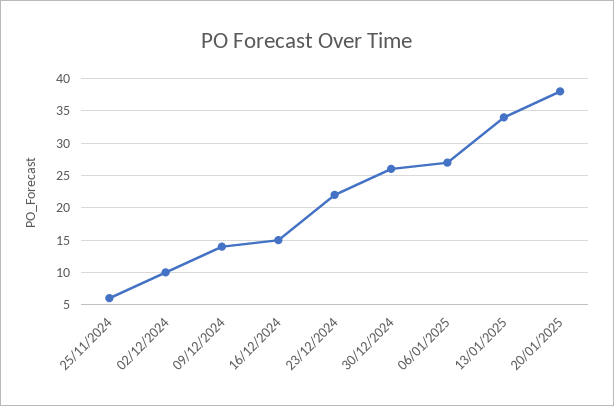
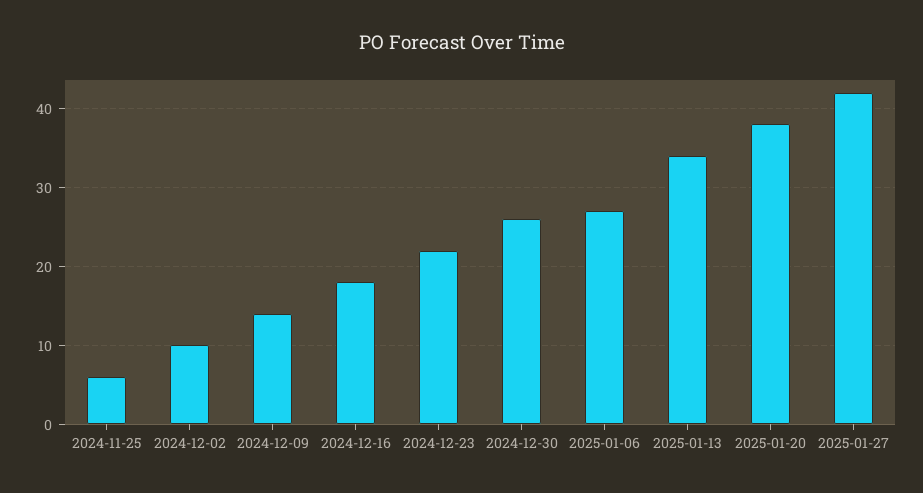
16/12/2024: 15 -> 18
2025-01-27: none -> 42

